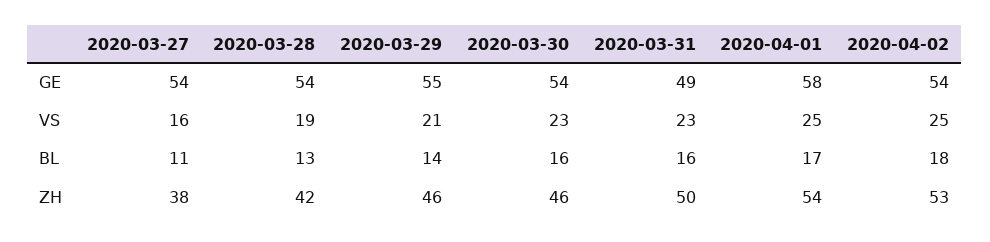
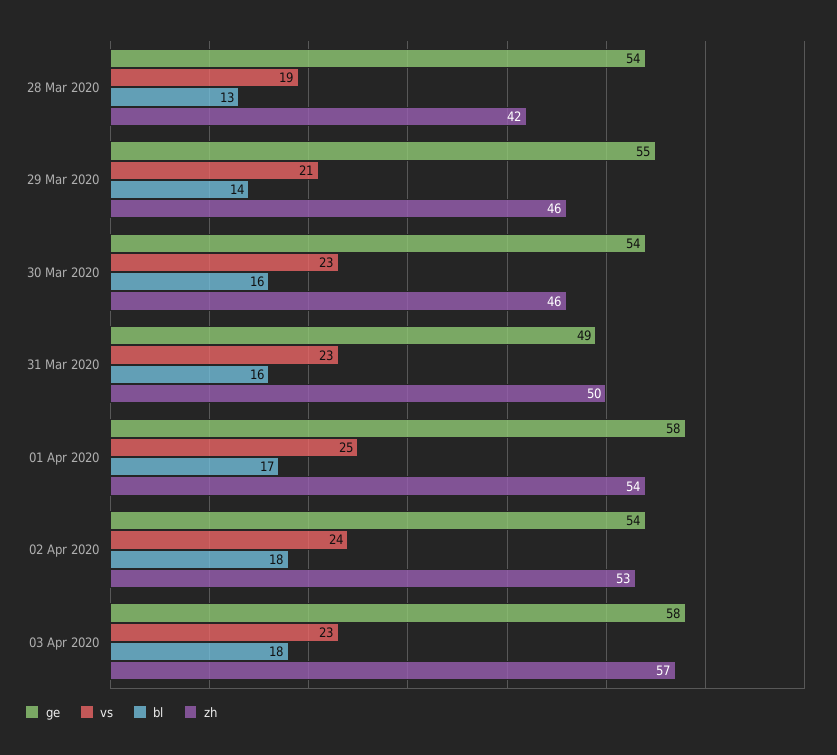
GE, 2020-03-27: 54 -> none
VS, 2020-03-27: 16 -> none
VS, 2020-04-02: 25 -> 24
BL, 2020-03-27: 11 -> none
ZH, 2020-03-27: 38 -> none
GE, 03 Apr 2020: none -> 58
VS, 03 Apr 2020: none -> 23
BL, 03 Apr 2020: none -> 18
ZH, 03 Apr 2020: none -> 57

